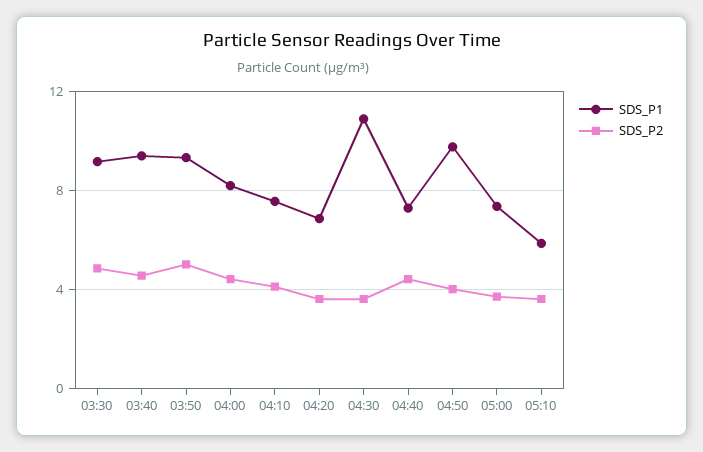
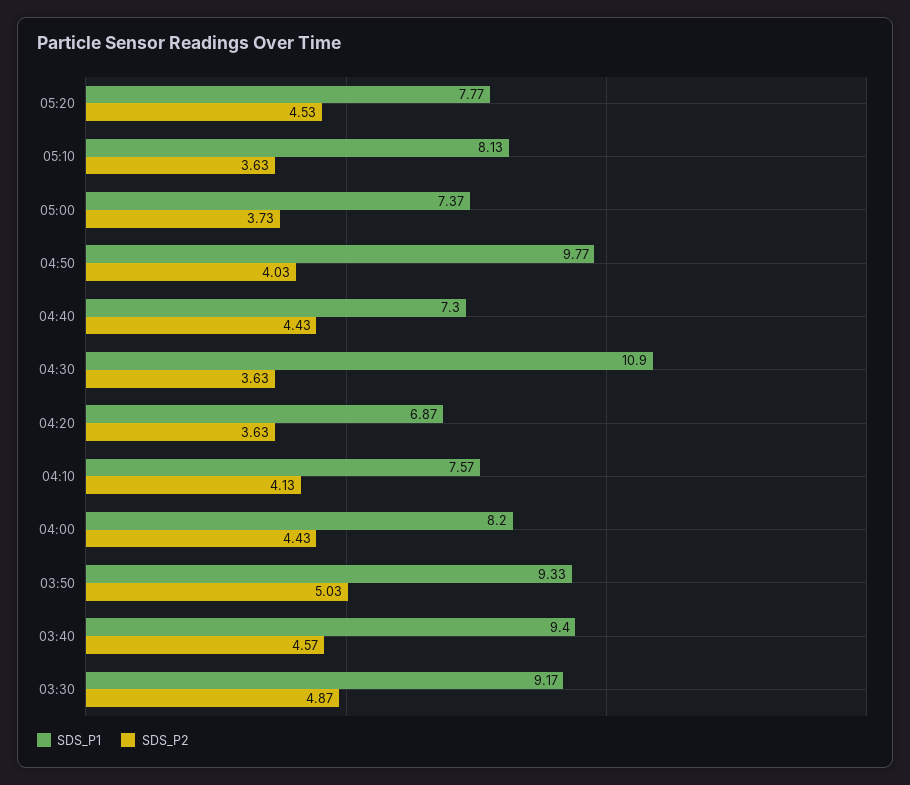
SDS_P1, 05:10: 6 -> 8.13
SDS_P1, 05:20: none -> 7.77
SDS_P2, 05:20: none -> 4.53

